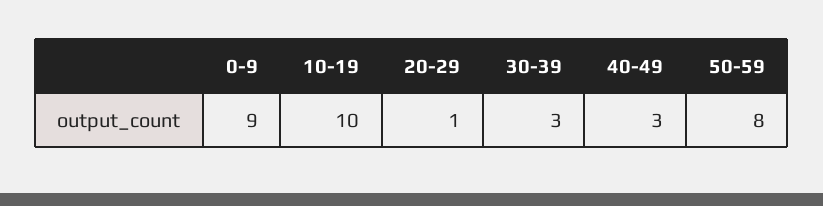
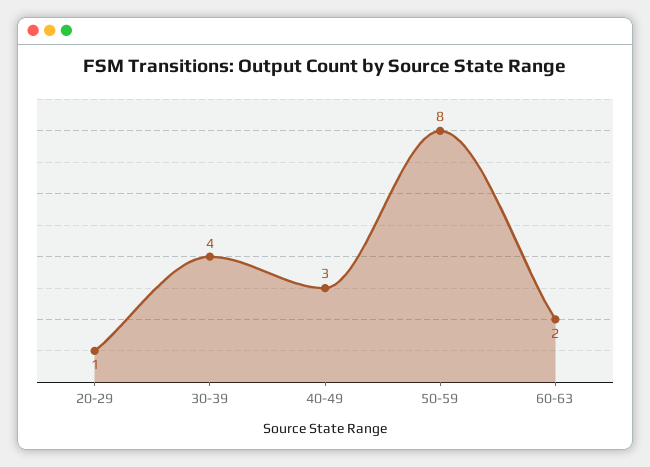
0-9: 9 -> none
10-19: 10 -> none
30-39: 3 -> 4
60-63: none -> 2

